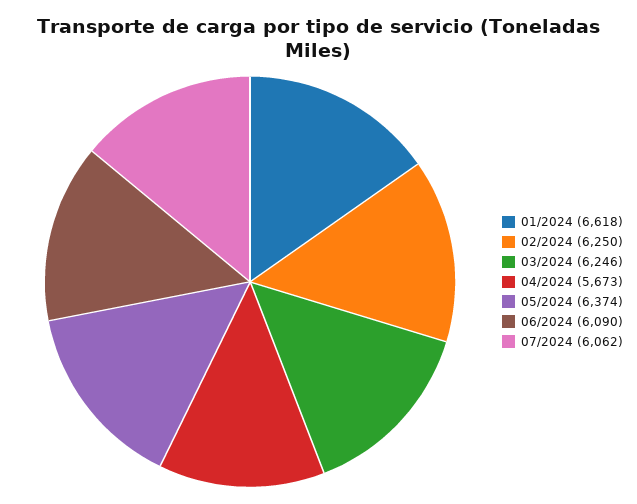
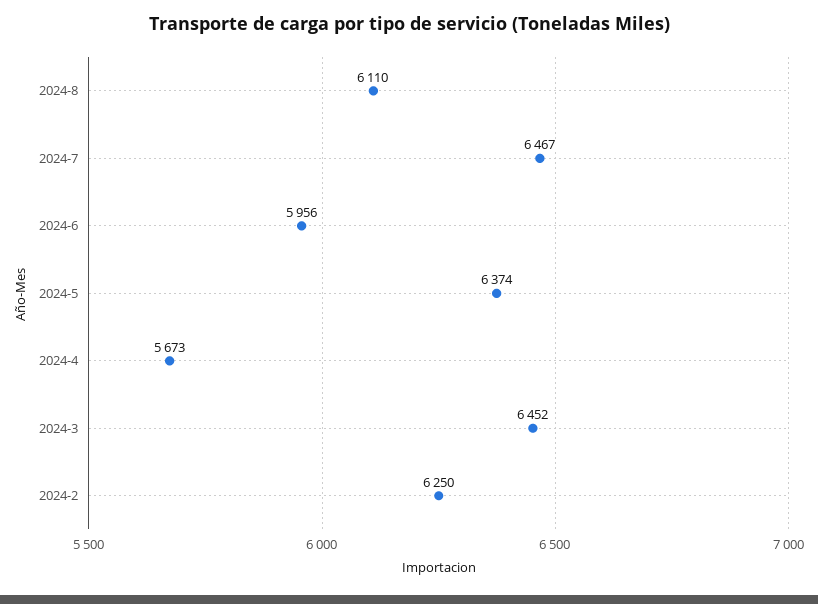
01/2024: 6618 -> none
03/2024: 6246 -> 6452
06/2024: 6090 -> 5956
07/2024: 6062 -> 6467
2024-8: none -> 6110

